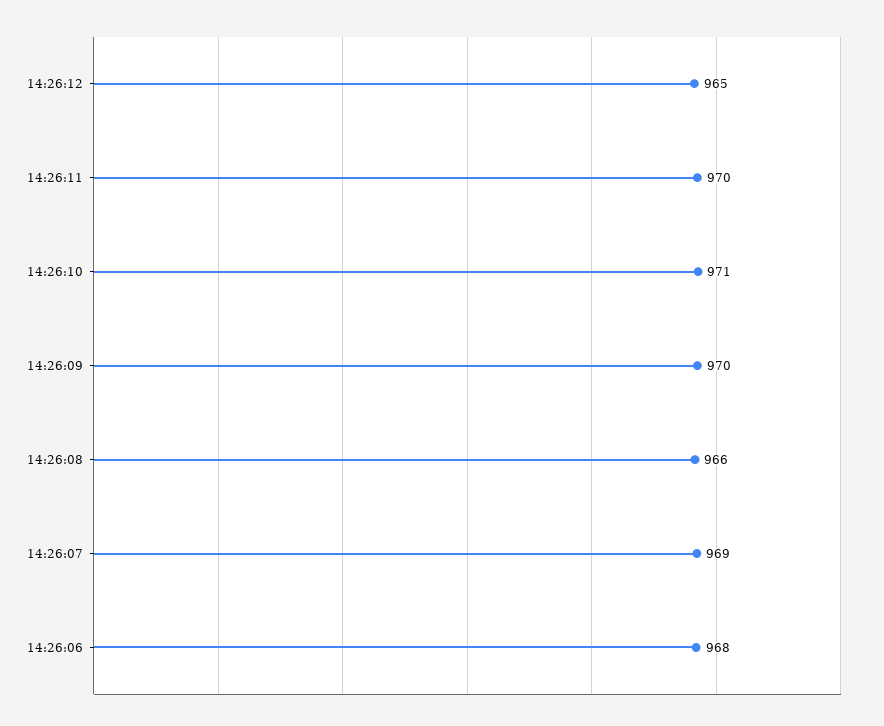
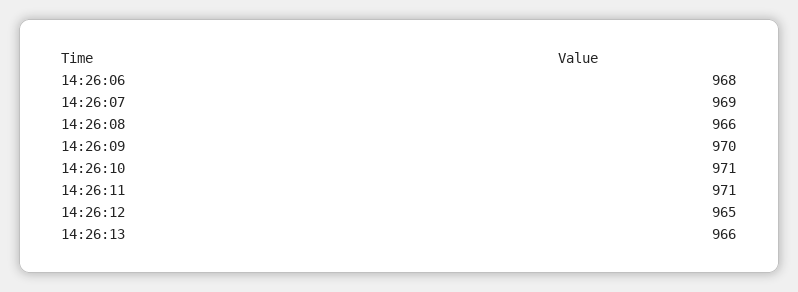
14:26:11: 970 -> 971
14:26:13: none -> 966

